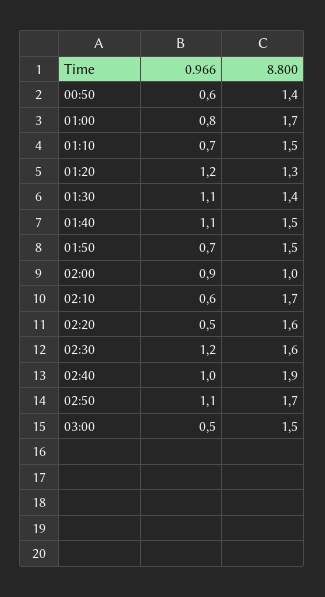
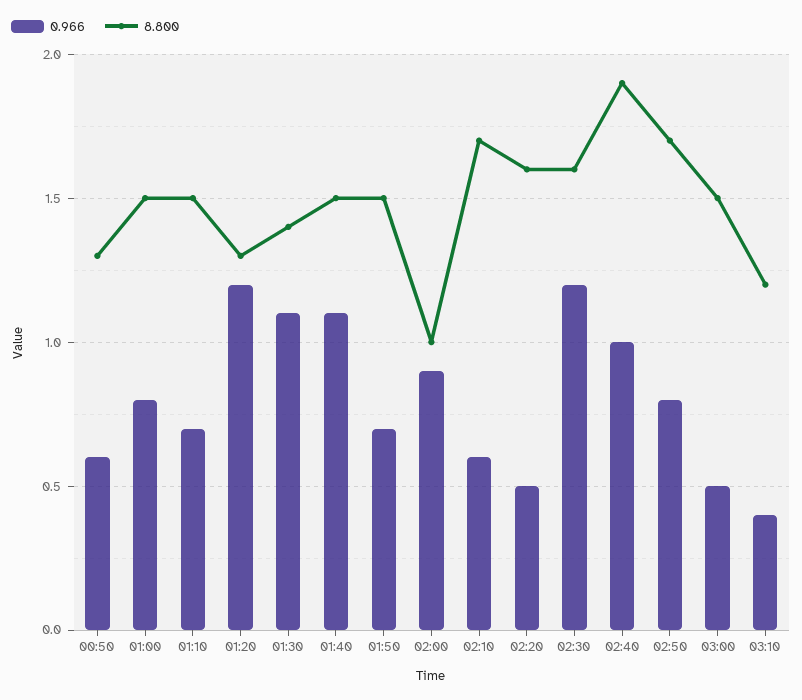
8.800, 00:50: 1.4 -> 1.3
8.800, 01:00: 1.7 -> 1.5
0.966, 02:50: 1.1 -> 0.8
0.966, 03:10: none -> 0.4
8.800, 03:10: none -> 1.2

